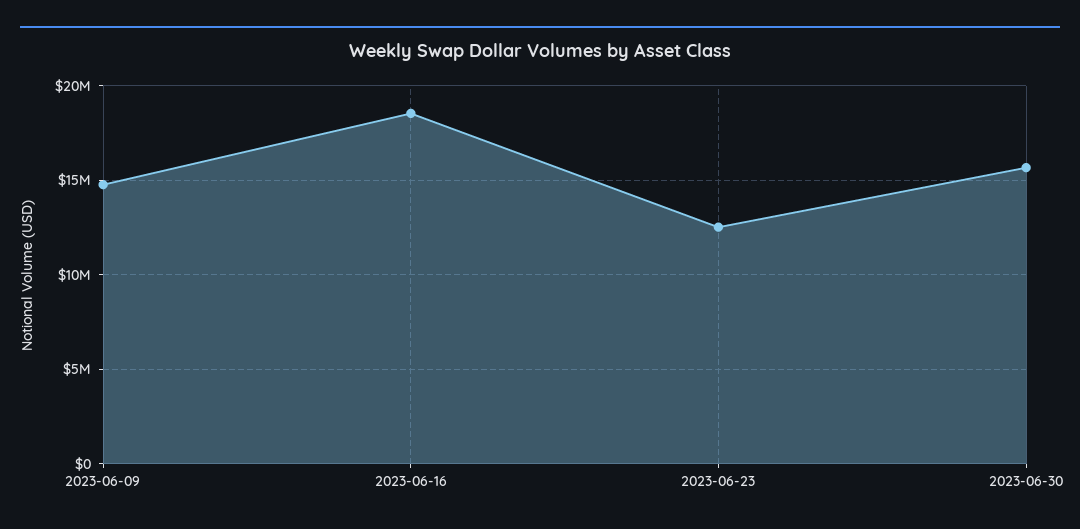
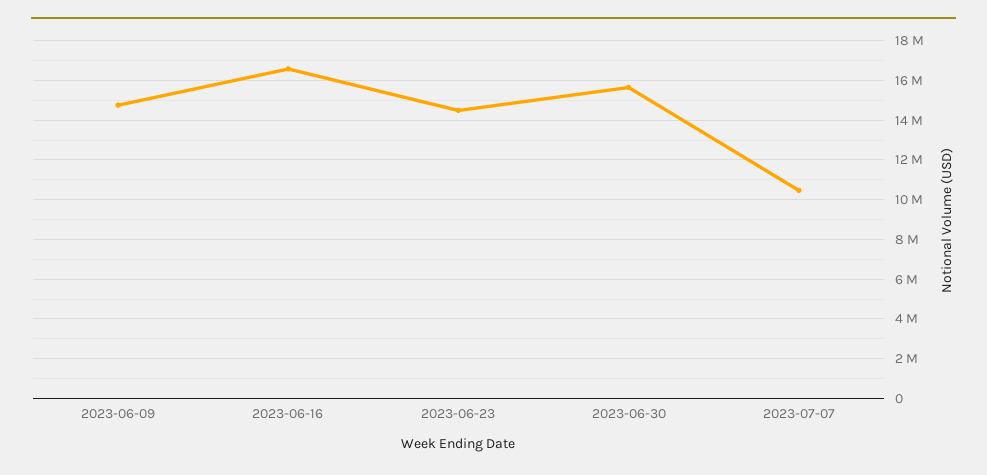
2023-06-16: 18500000 -> 16500000
2023-06-23: 12500000 -> 14500000
2023-07-07: none -> 10500000

